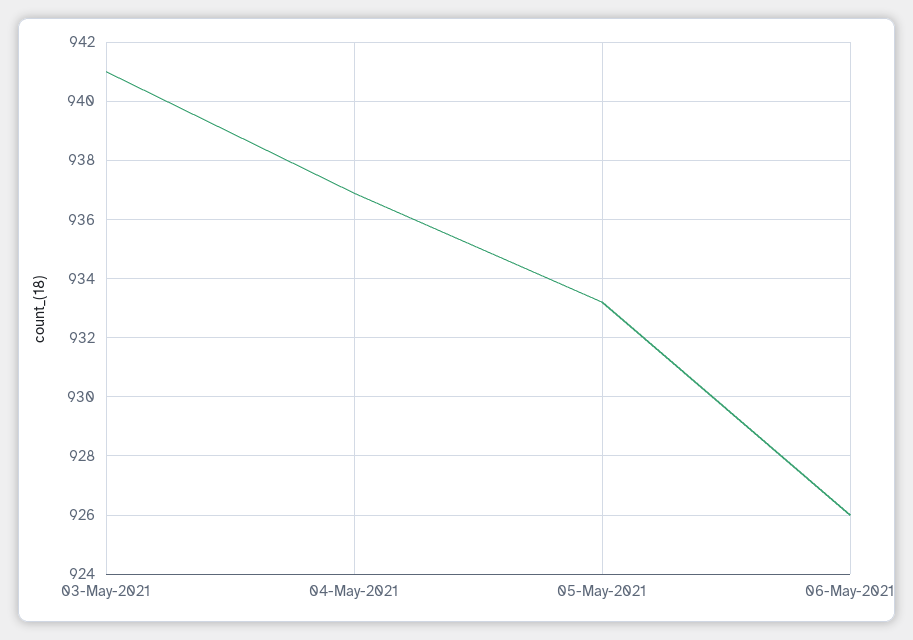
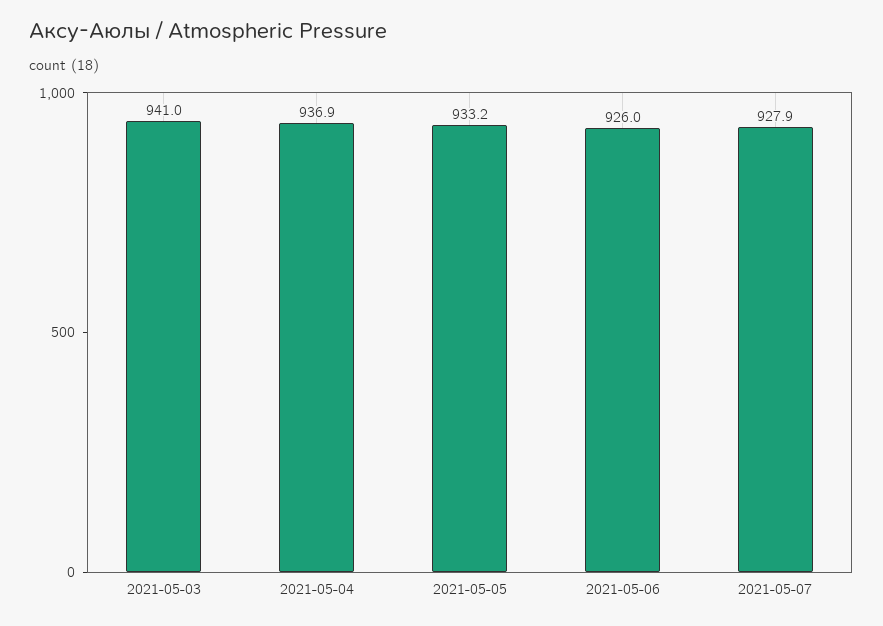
2021-05-07: none -> 927.9

